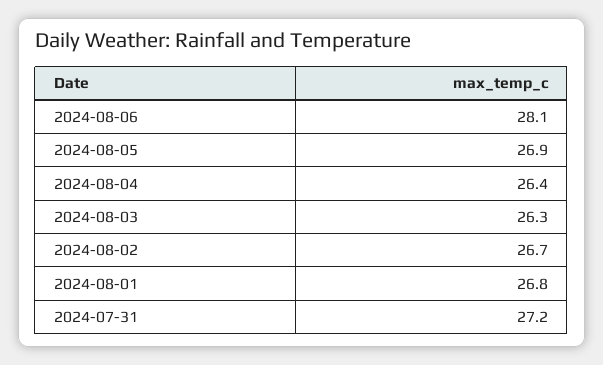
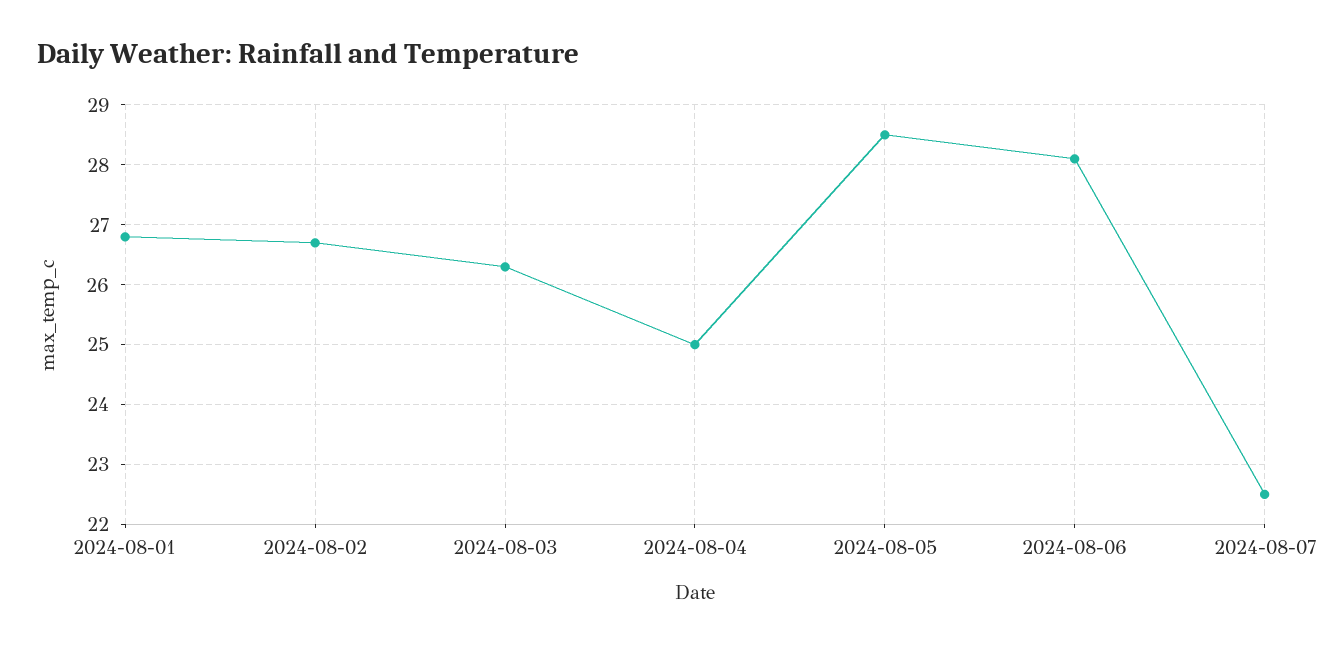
2024-08-05: 26.9 -> 28.5
2024-08-04: 26.4 -> 25
2024-07-31: 27.2 -> none
2024-08-07: none -> 22.5

